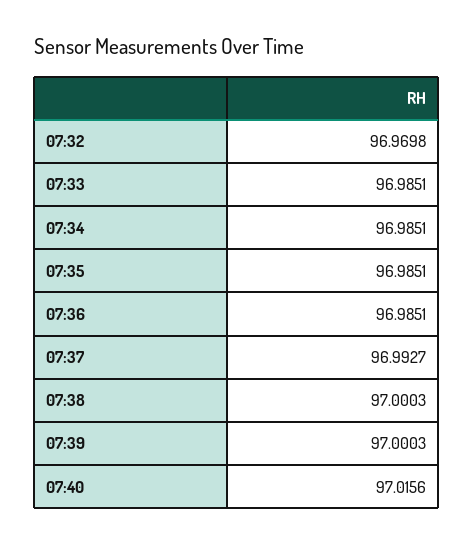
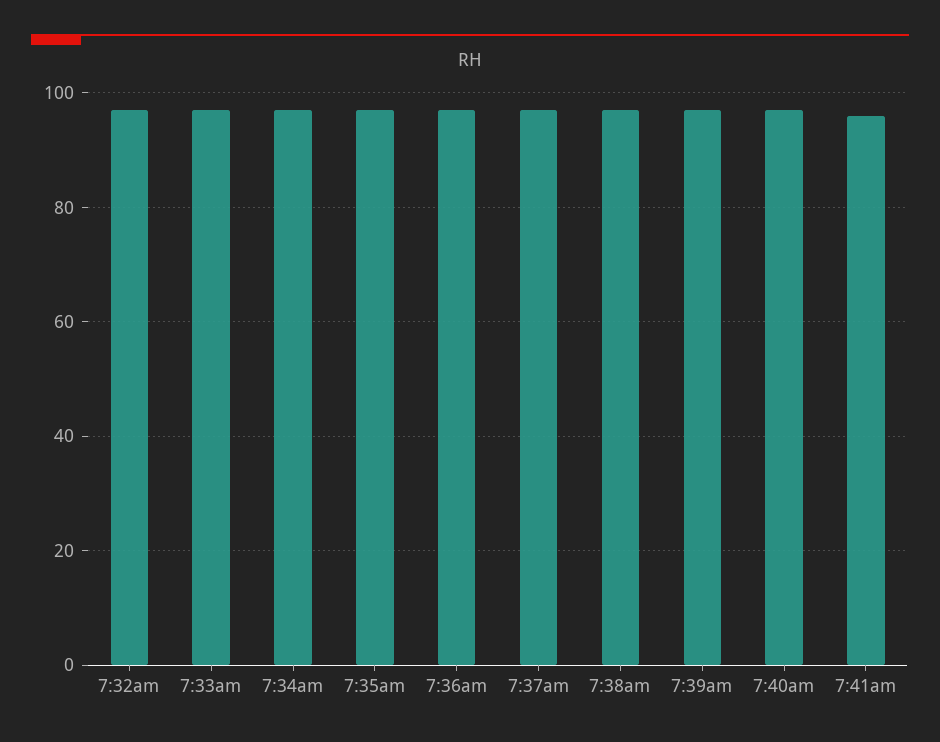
7:41am: none -> 96

